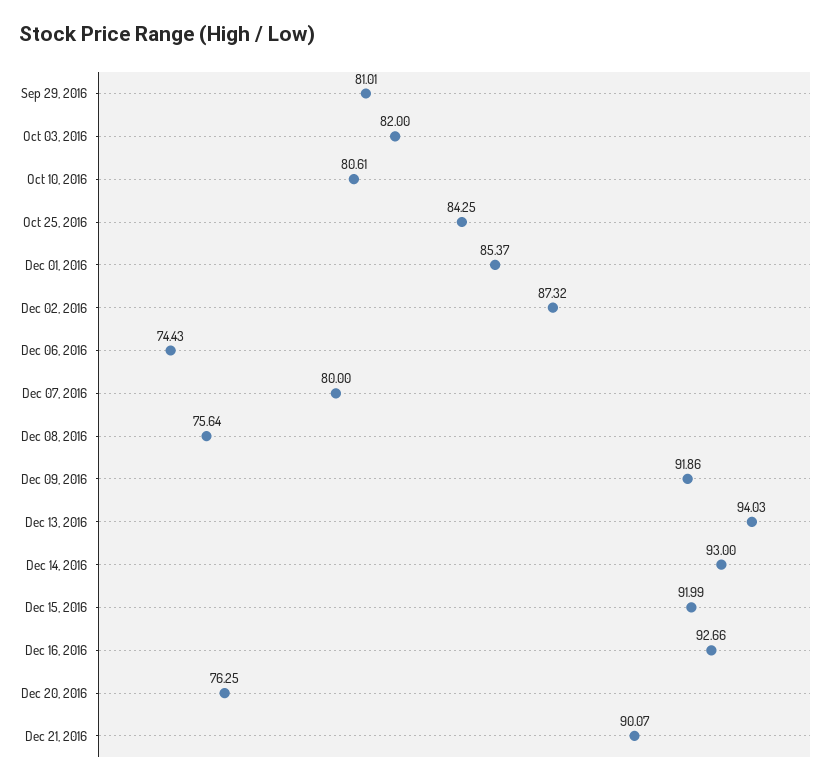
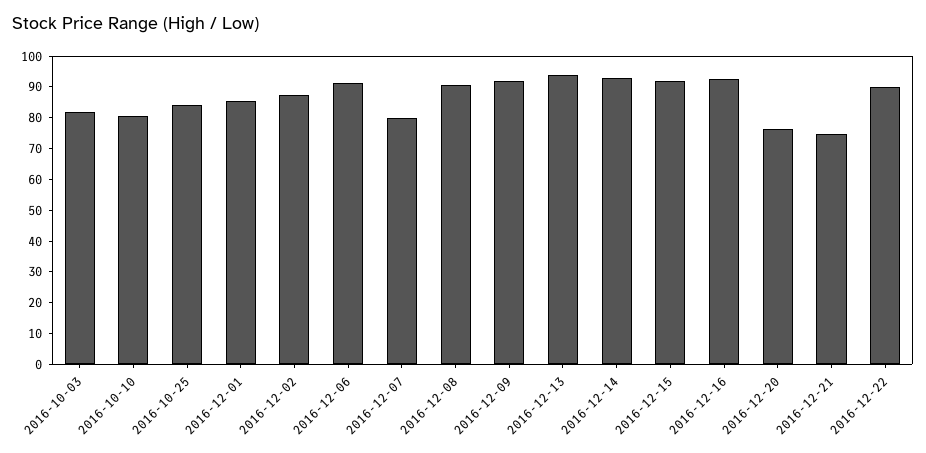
Sep 29, 2016: 81.01 -> none
Dec 06, 2016: 74.43 -> 90
Dec 08, 2016: 75.64 -> 90
Dec 21, 2016: 90.07 -> 75
2016-12-22: none -> 90

